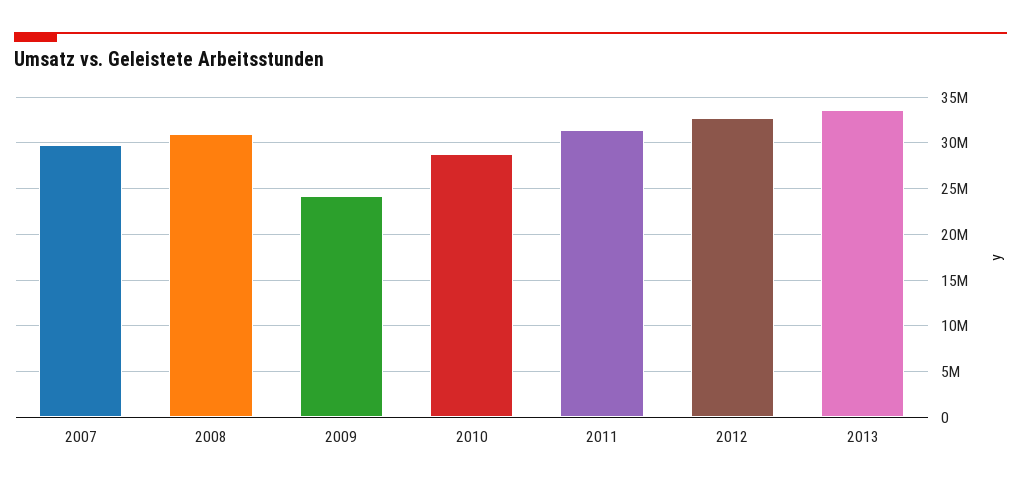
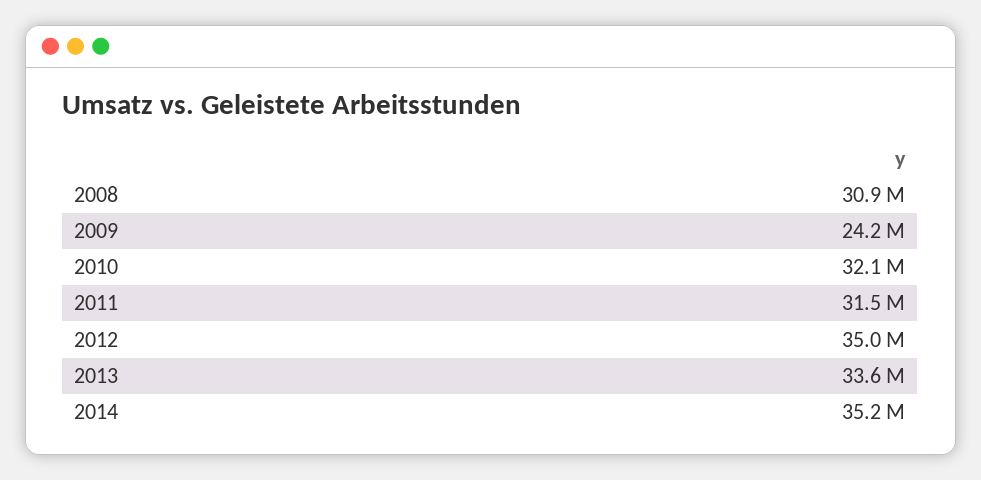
2007: 30000000 -> none
2010: 29000000 -> 32100000
2012: 33000000 -> 35000000
2014: none -> 35200000

